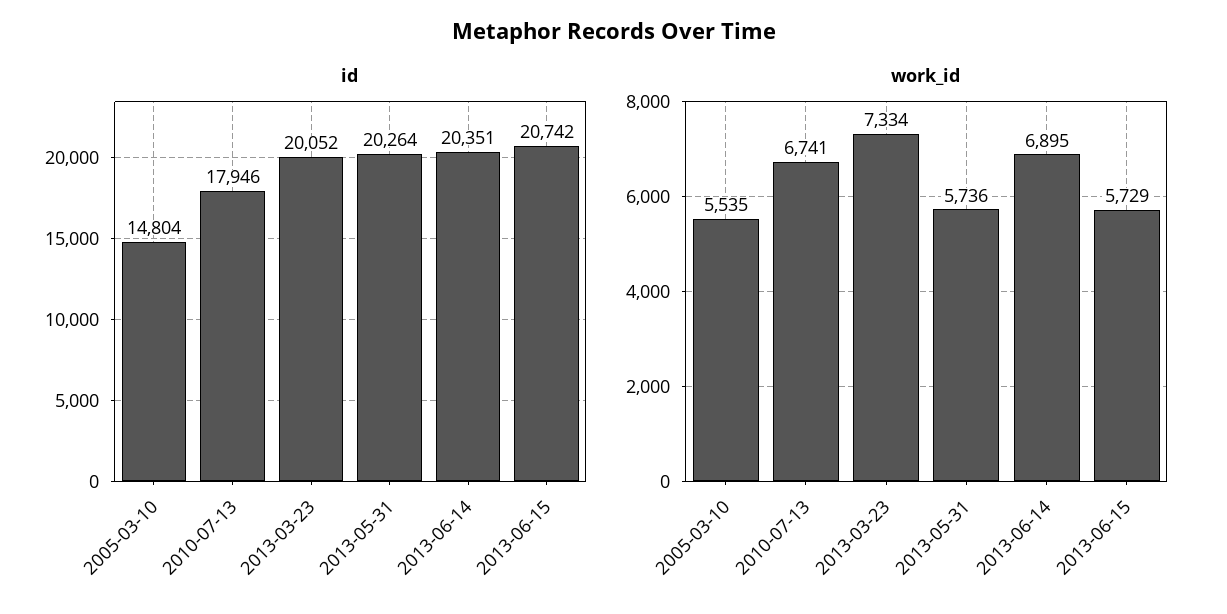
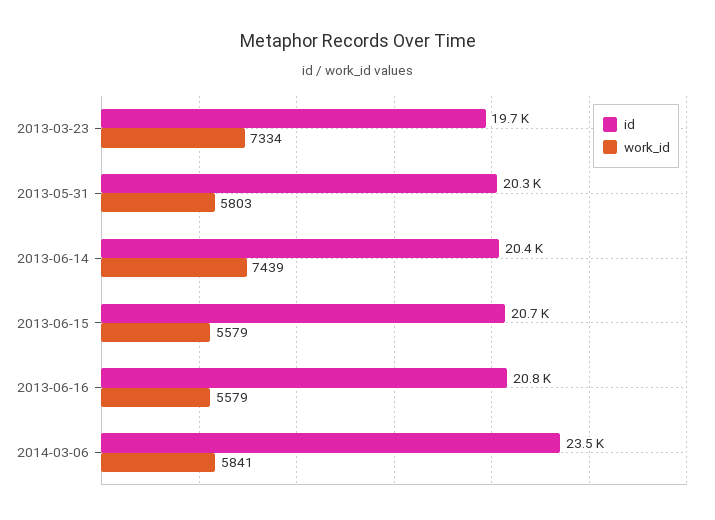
id, 2005-03-10: 14804 -> none
id, 2010-07-13: 17946 -> none
id, 2013-03-23: 20052 -> 19700
work_id, 2005-03-10: 5535 -> none
work_id, 2010-07-13: 6741 -> none
work_id, 2013-05-31: 5736 -> 5803
work_id, 2013-06-14: 6895 -> 7439
work_id, 2013-06-15: 5729 -> 5579
id, 2013-06-16: none -> 20800
work_id, 2013-06-16: none -> 5579
id, 2014-03-06: none -> 23500
work_id, 2014-03-06: none -> 5841

